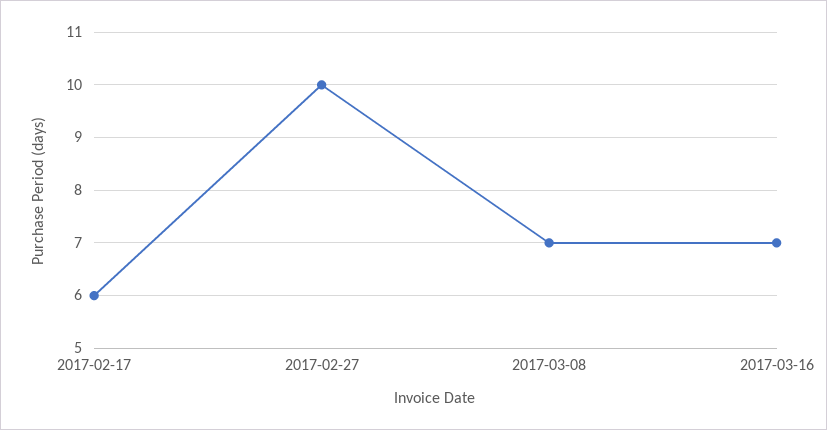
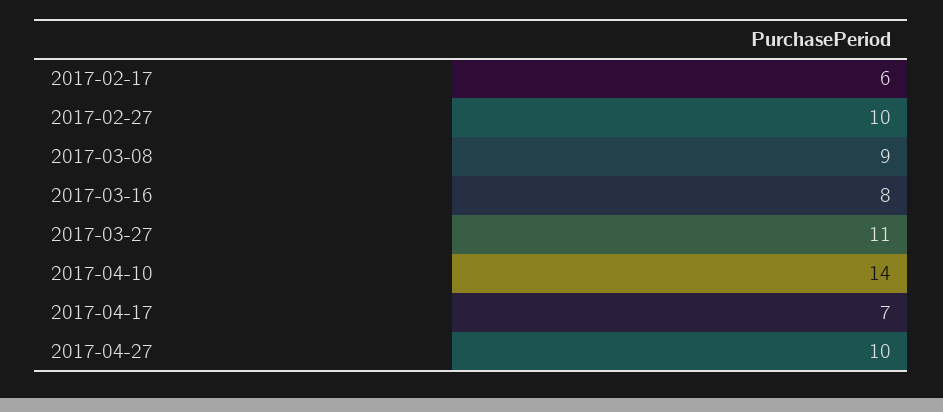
2017-03-08: 7 -> 9
2017-03-16: 7 -> 8
2017-03-27: none -> 11
2017-04-10: none -> 14
2017-04-17: none -> 7
2017-04-27: none -> 10

